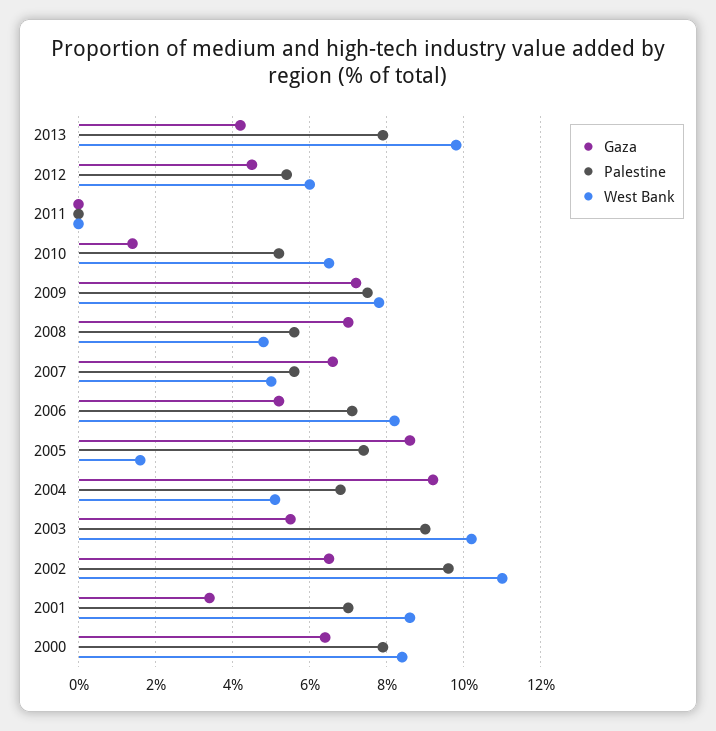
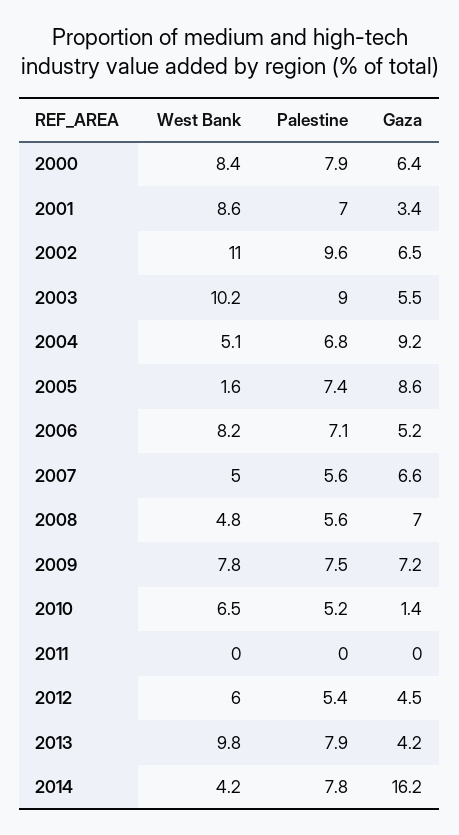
West Bank, 2014: none -> 4.2
Palestine, 2014: none -> 7.8
Gaza, 2014: none -> 16.2

